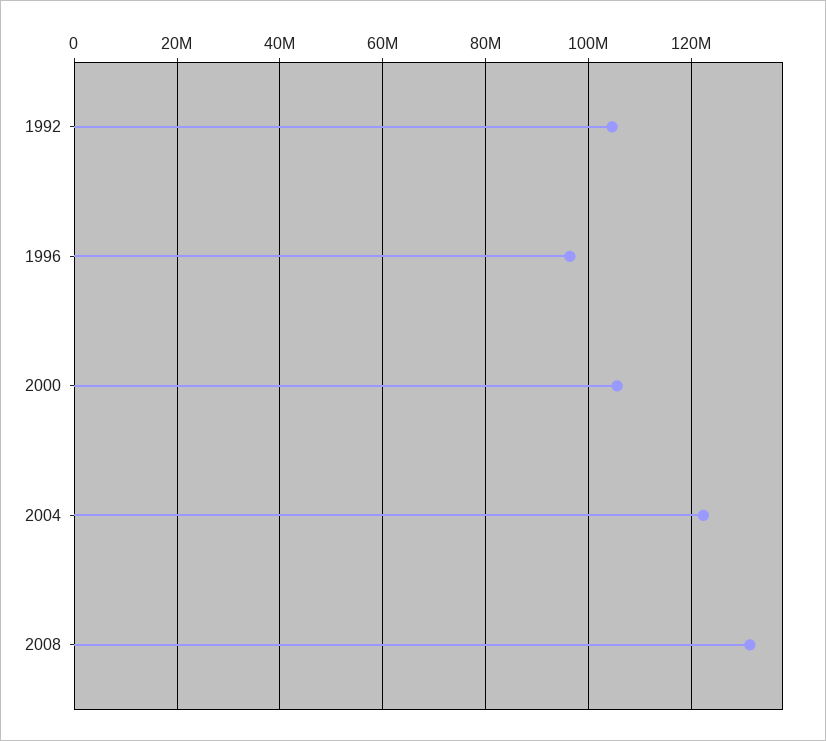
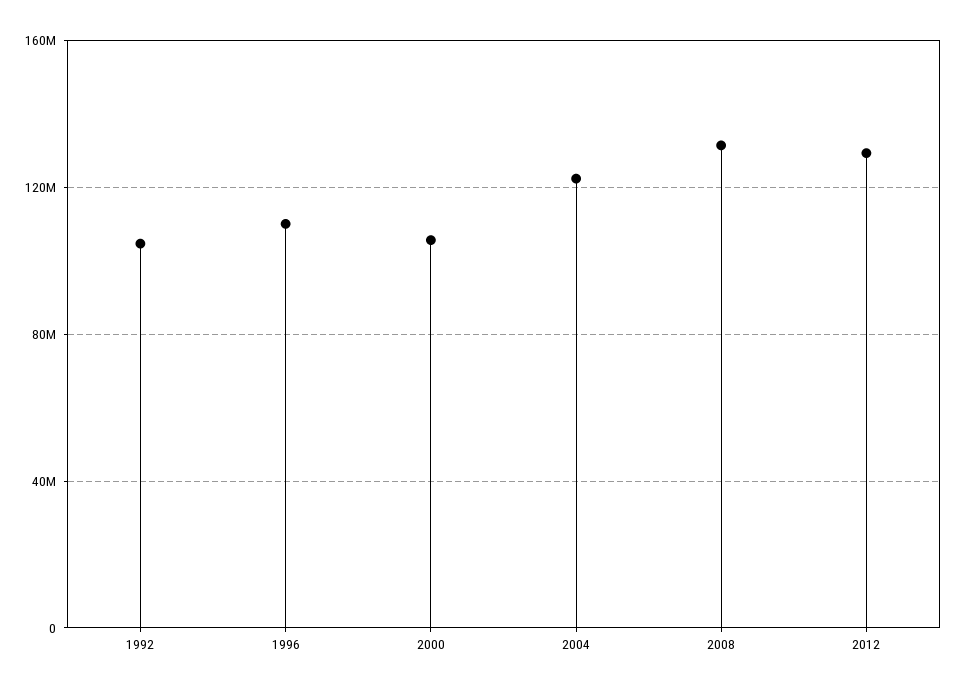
1996: 96000000 -> 110000000
2012: none -> 130000000

